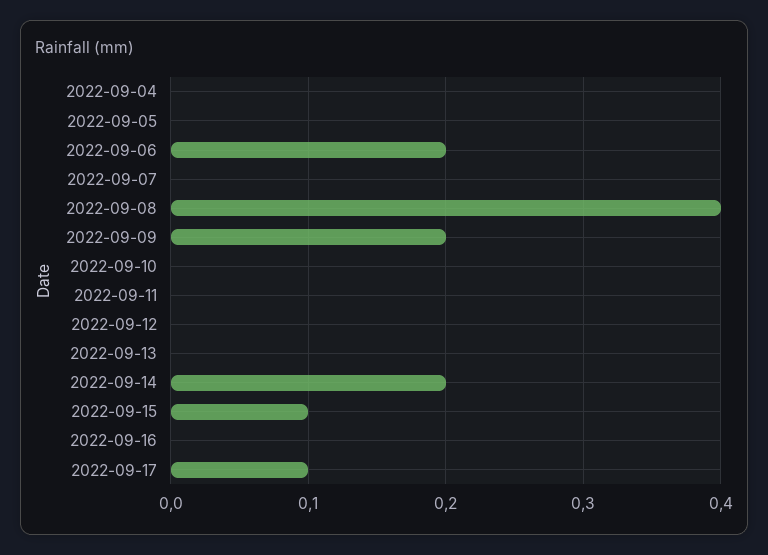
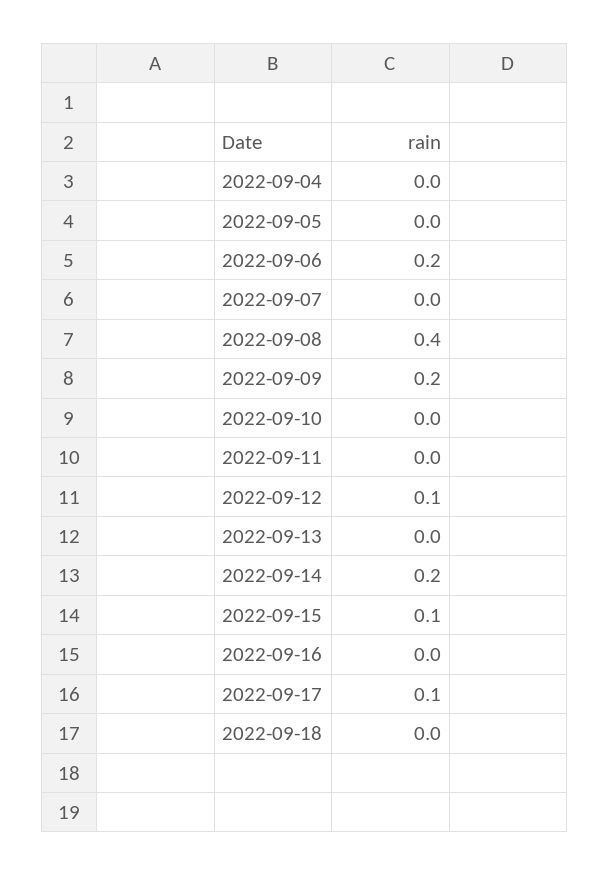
2022-09-12: 0 -> 0.1
2022-09-18: none -> 0

